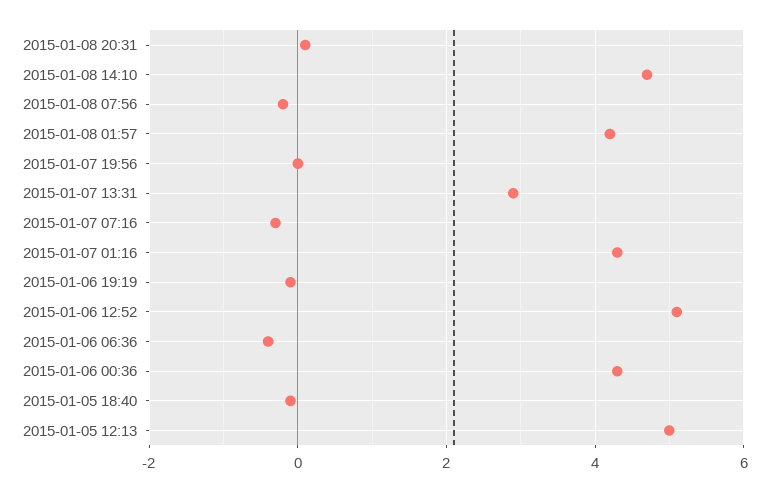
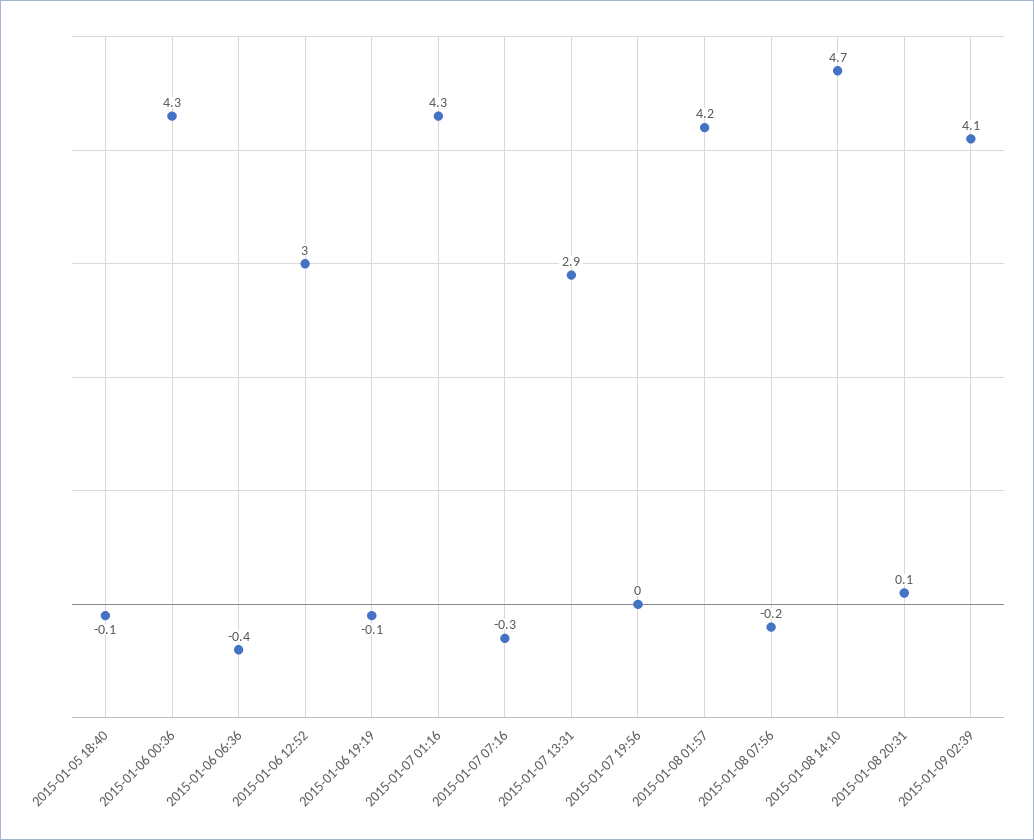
2015-01-06 12:52: 5 -> 3
2015-01-05 12:13: 5 -> none
2015-01-09 02:39: none -> 4.1

